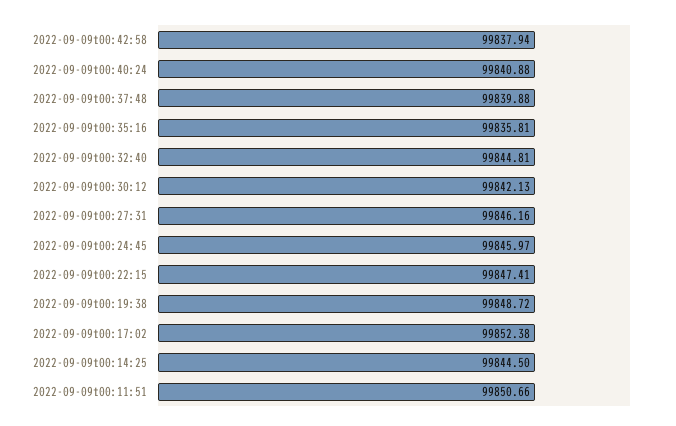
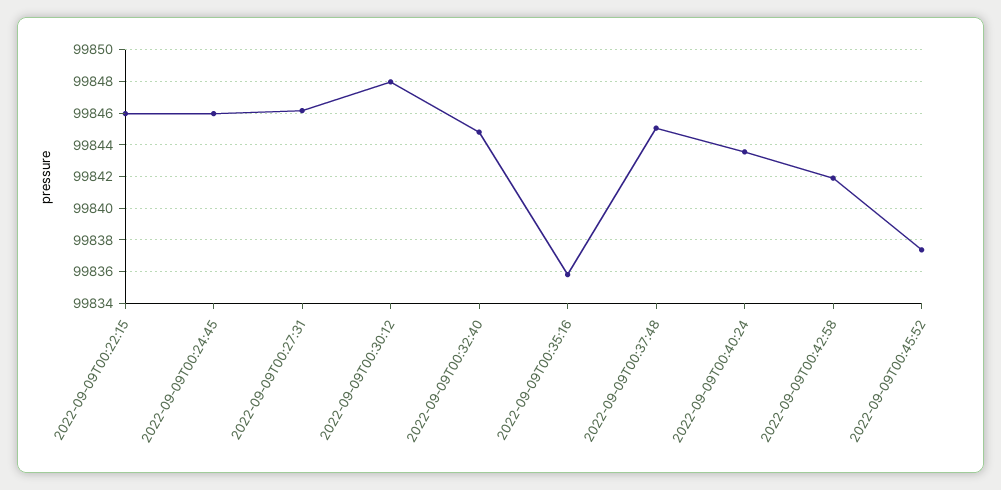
2022-09-09t00:42:58: 99837.94 -> 99842
2022-09-09t00:40:24: 99840.88 -> 99843.5
2022-09-09t00:37:48: 99839.88 -> 99845
2022-09-09t00:30:12: 99842.13 -> 99848
2022-09-09t00:22:15: 99847.41 -> 99846
2022-09-09t00:19:38: 99848.72 -> none
2022-09-09t00:17:02: 99852.38 -> none
2022-09-09t00:14:25: 99844.5 -> none
2022-09-09t00:11:51: 99850.66 -> none
2022-09-09T00:45:52: none -> 99837.5

